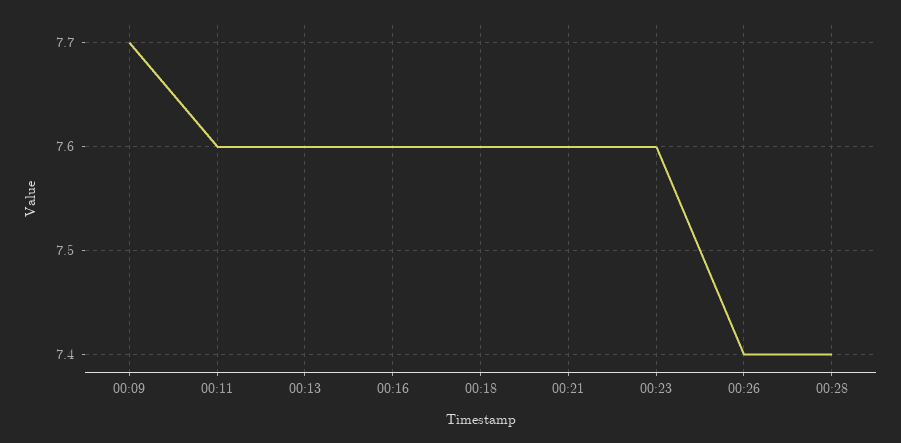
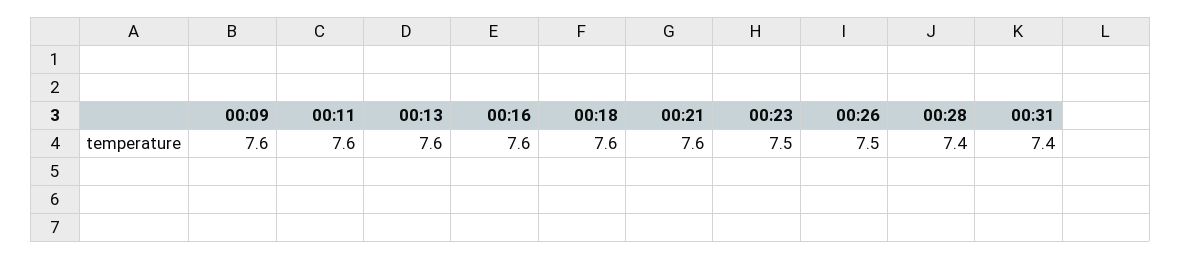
00:09: 7.7 -> 7.6
00:23: 7.6 -> 7.5
00:26: 7.4 -> 7.5
00:31: none -> 7.4

